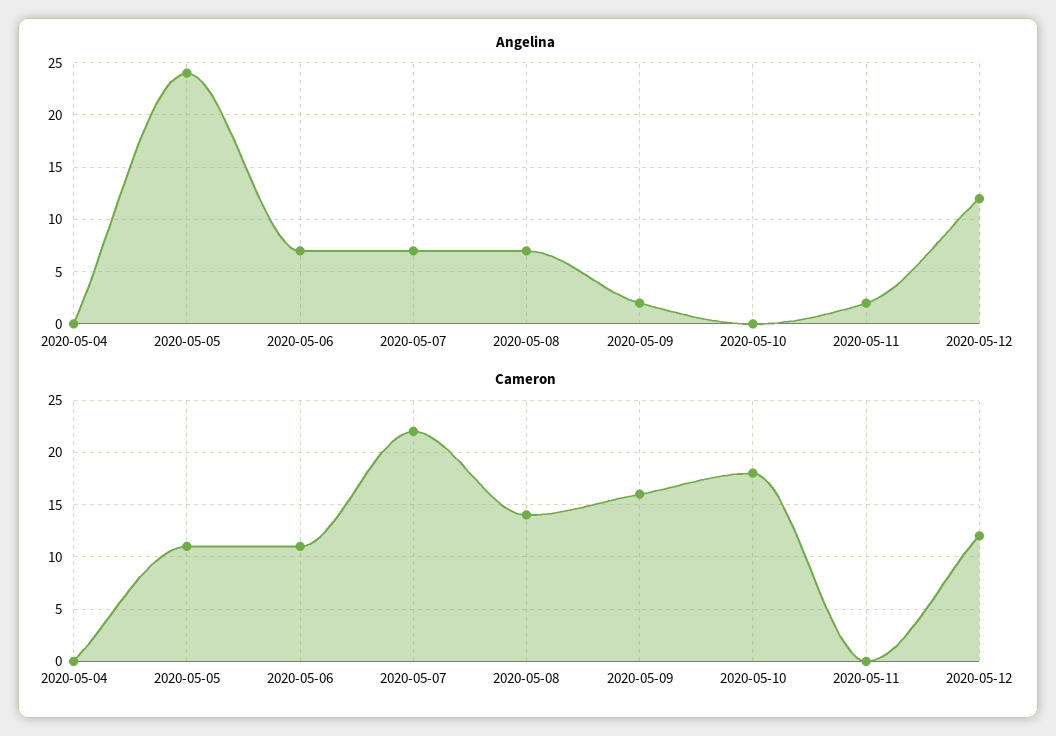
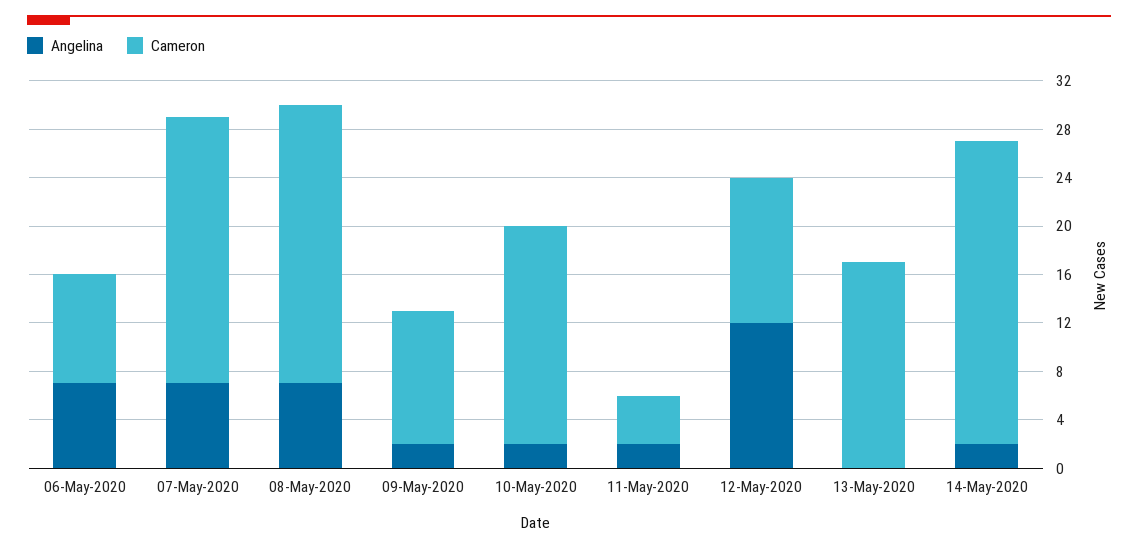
Angelina, 2020-05-04: 0 -> none
Angelina, 2020-05-05: 24 -> none
Angelina, 2020-05-10: 0 -> 2
Cameron, 2020-05-04: 0 -> none
Cameron, 2020-05-05: 11 -> none
Cameron, 2020-05-06: 11 -> 9
Cameron, 2020-05-08: 14 -> 23
Cameron, 2020-05-09: 16 -> 11
Cameron, 2020-05-11: 0 -> 4
Angelina, 13-May-2020: none -> 0
Cameron, 13-May-2020: none -> 17
Angelina, 14-May-2020: none -> 2
Cameron, 14-May-2020: none -> 25

